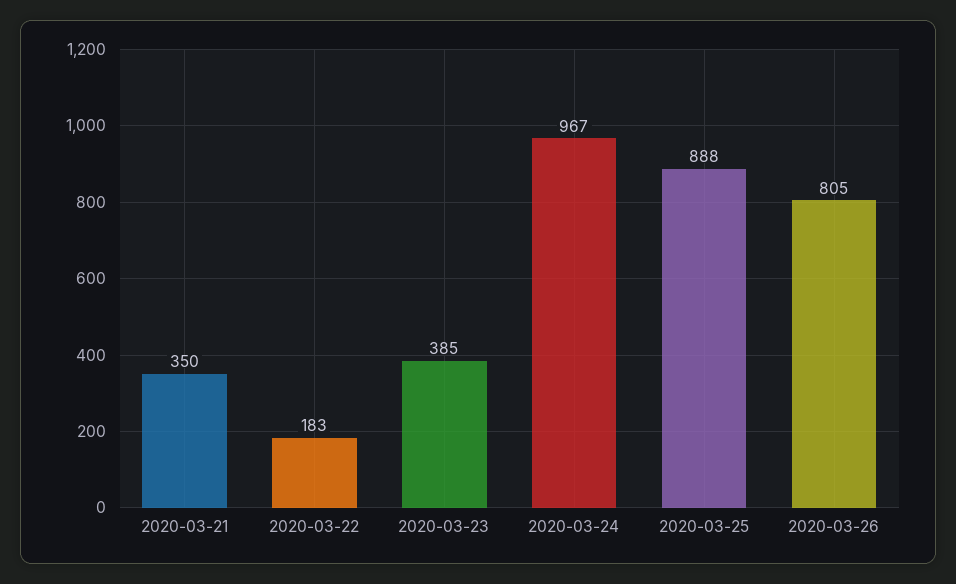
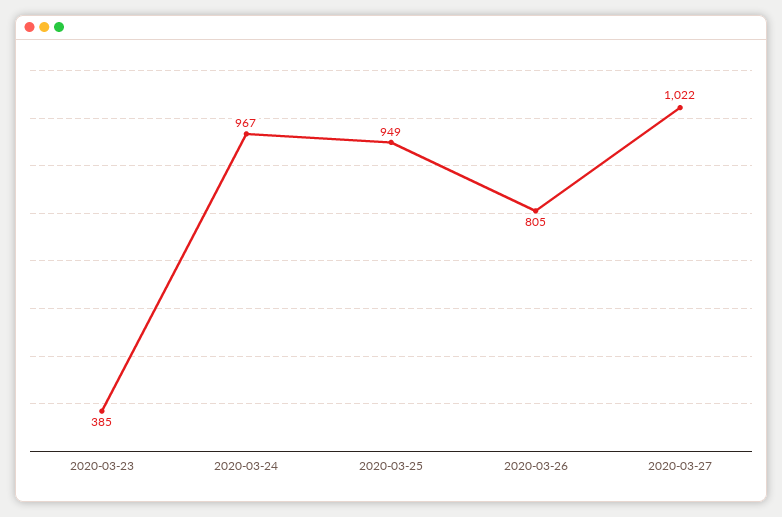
2020-03-21: 350 -> none
2020-03-22: 183 -> none
2020-03-25: 888 -> 949
2020-03-27: none -> 1022

